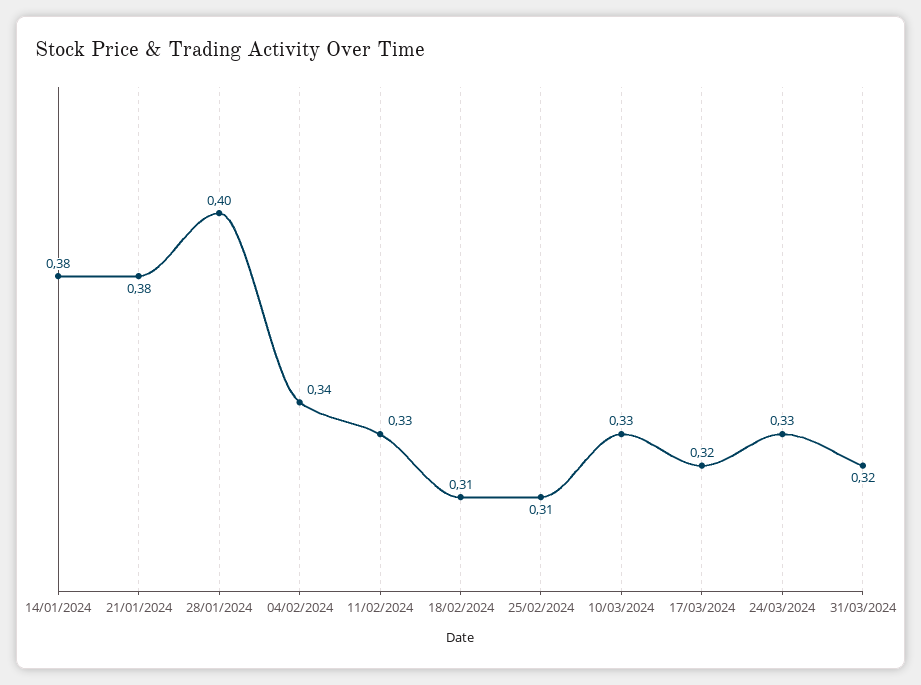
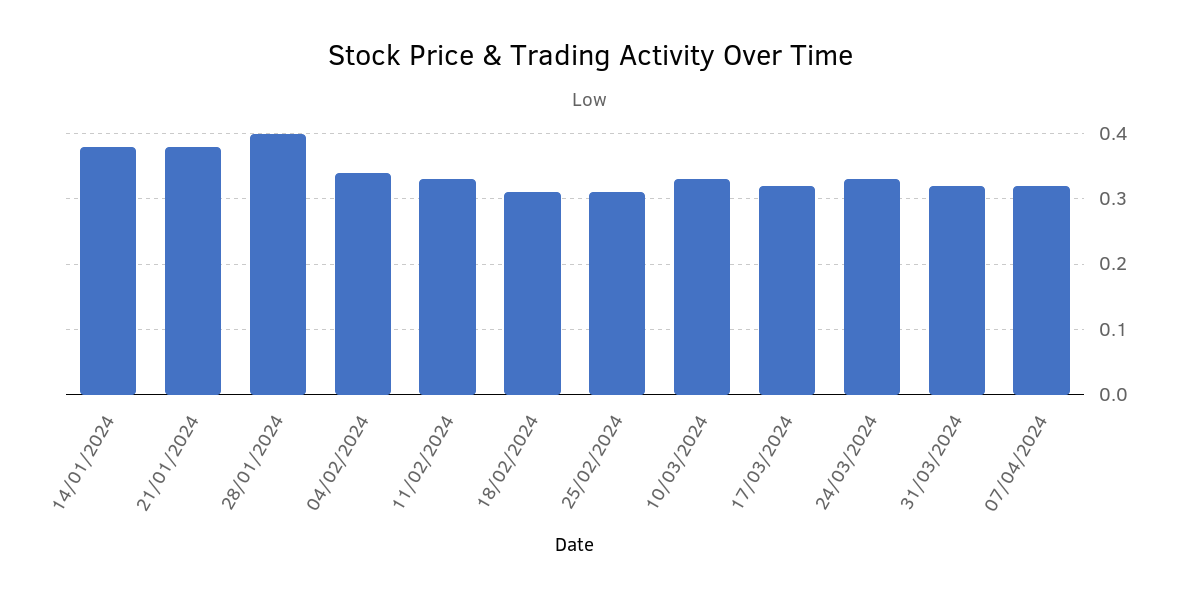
07/04/2024: none -> 0.32

